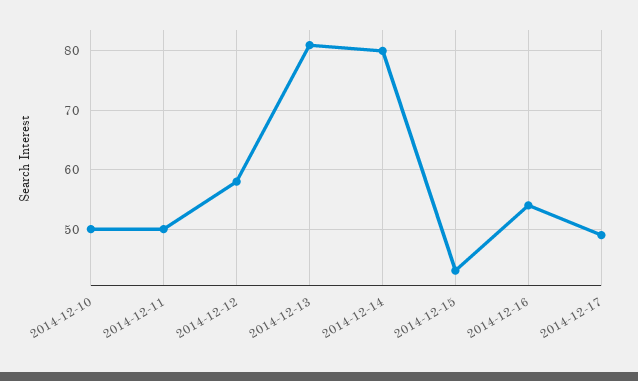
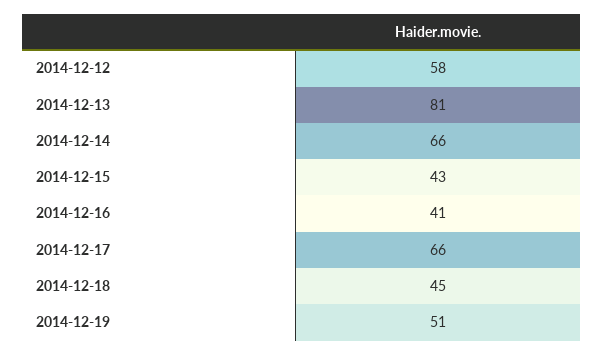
2014-12-10: 50 -> none
2014-12-11: 50 -> none
2014-12-14: 80 -> 66
2014-12-16: 55 -> 41
2014-12-17: 50 -> 66
2014-12-18: none -> 45
2014-12-19: none -> 51

